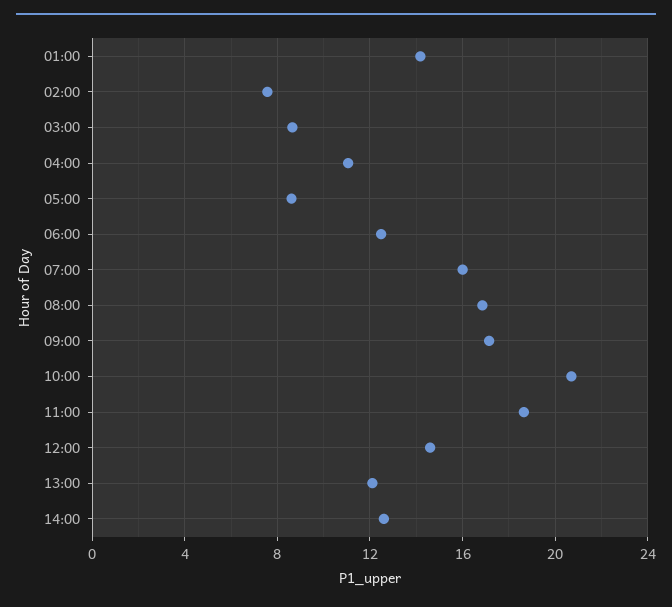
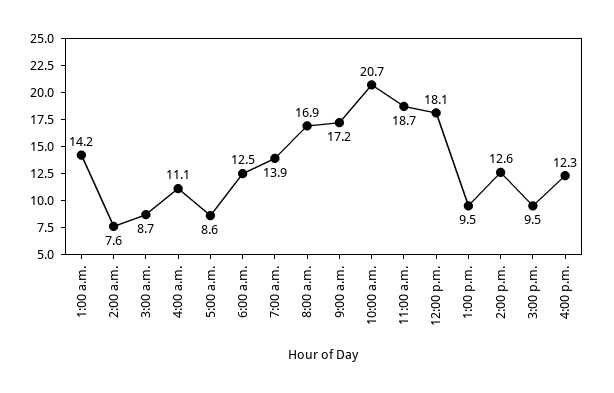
07:00: 16 -> 13.9
12:00: 14.5 -> 18.1
13:00: 12 -> 9.5
3:00 p.m.: none -> 9.5
4:00 p.m.: none -> 12.3

